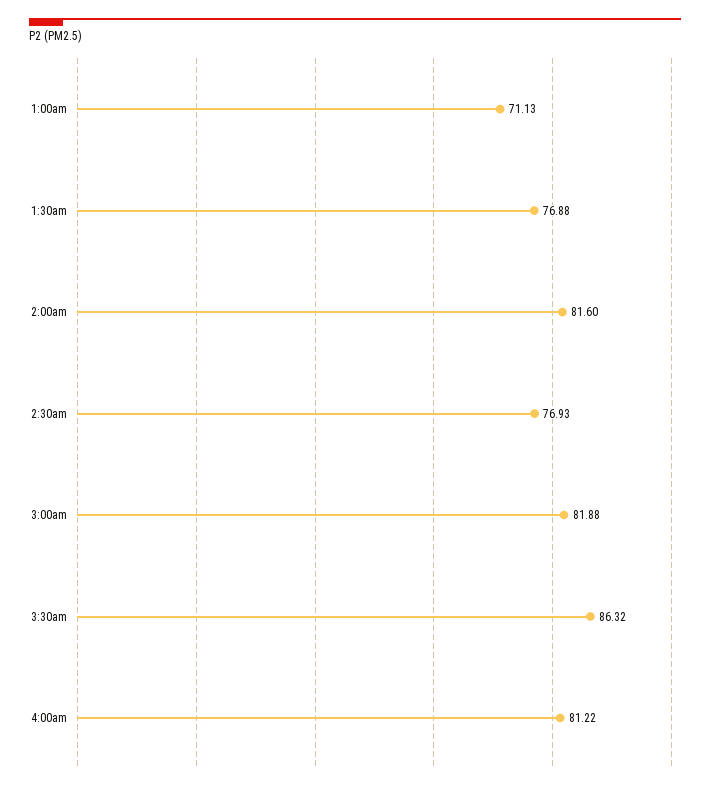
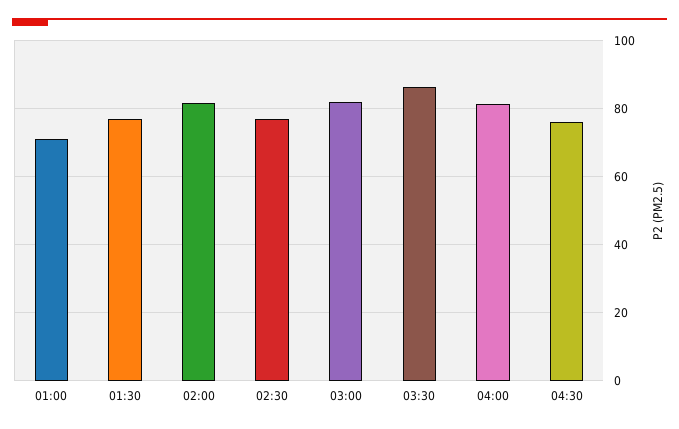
04:30: none -> 76

